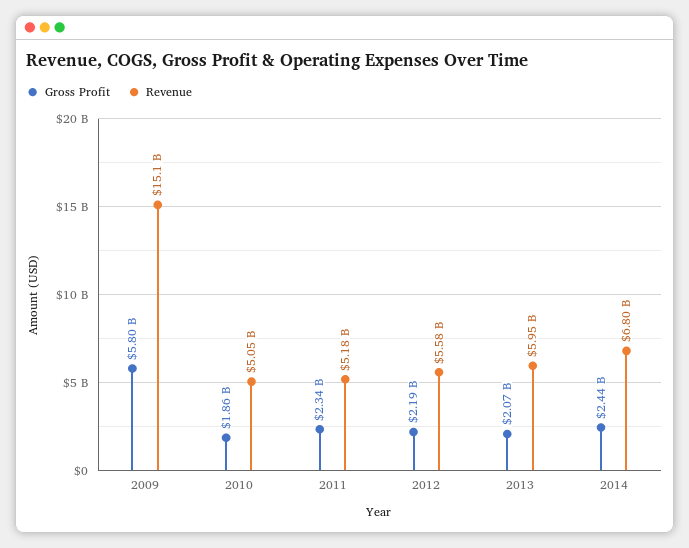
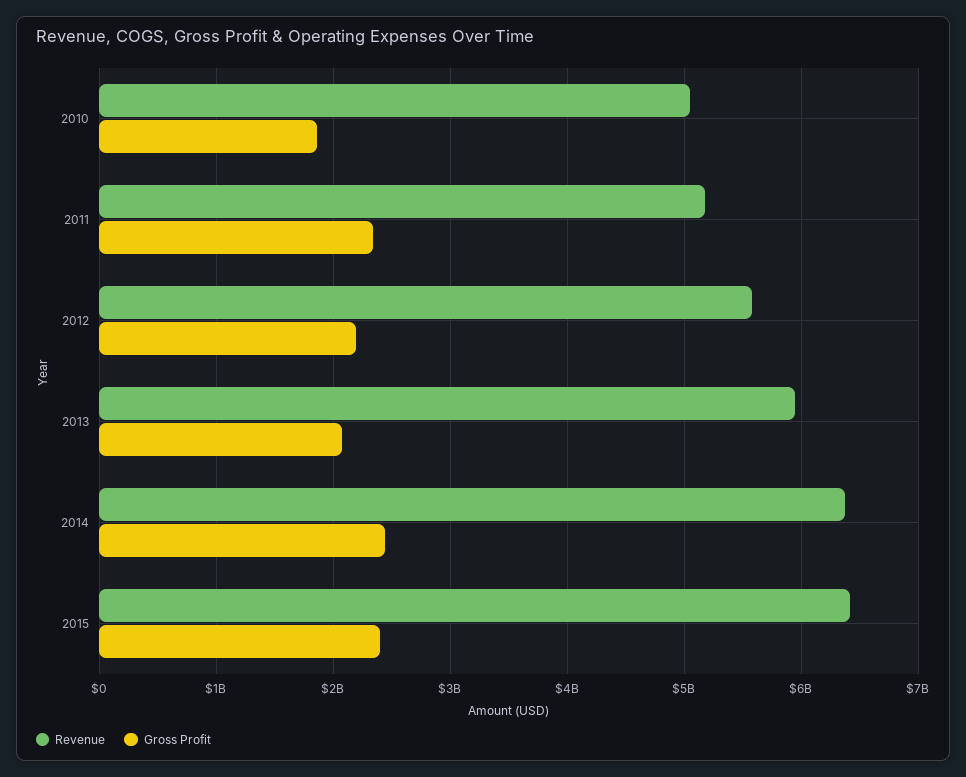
Gross Profit, 2009: 5800000000 -> none
Revenue, 2009: 15100000000 -> none
Revenue, 2014: 6800000000 -> 6400000000
Revenue, 2015: none -> 6400000000
Gross Profit, 2015: none -> 2400000000

